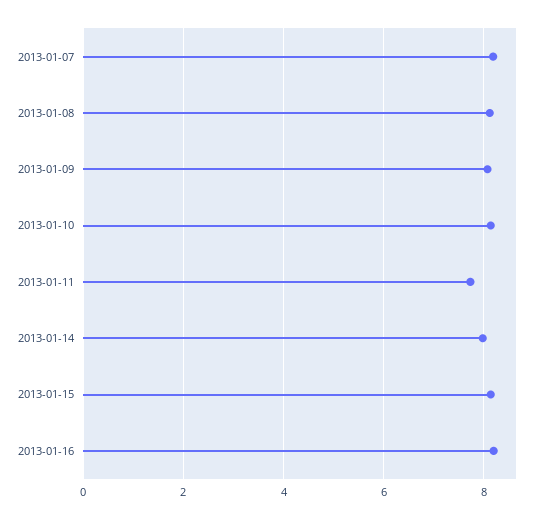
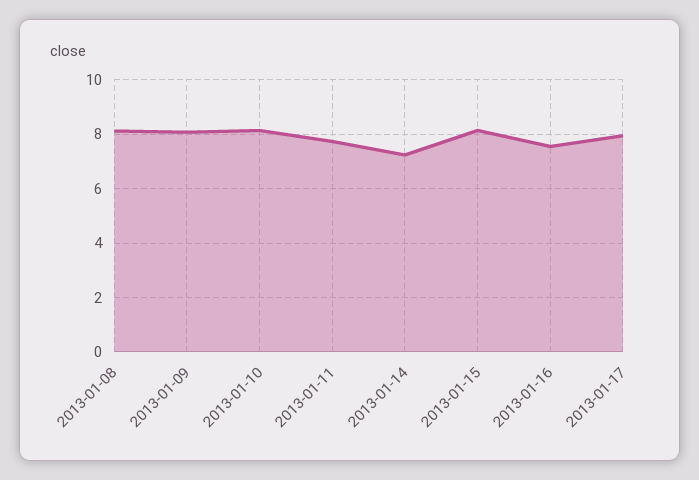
2013-01-07: 8.2 -> none
2013-01-14: 8 -> 7.25
2013-01-16: 8.2 -> 7.5
2013-01-17: none -> 8

